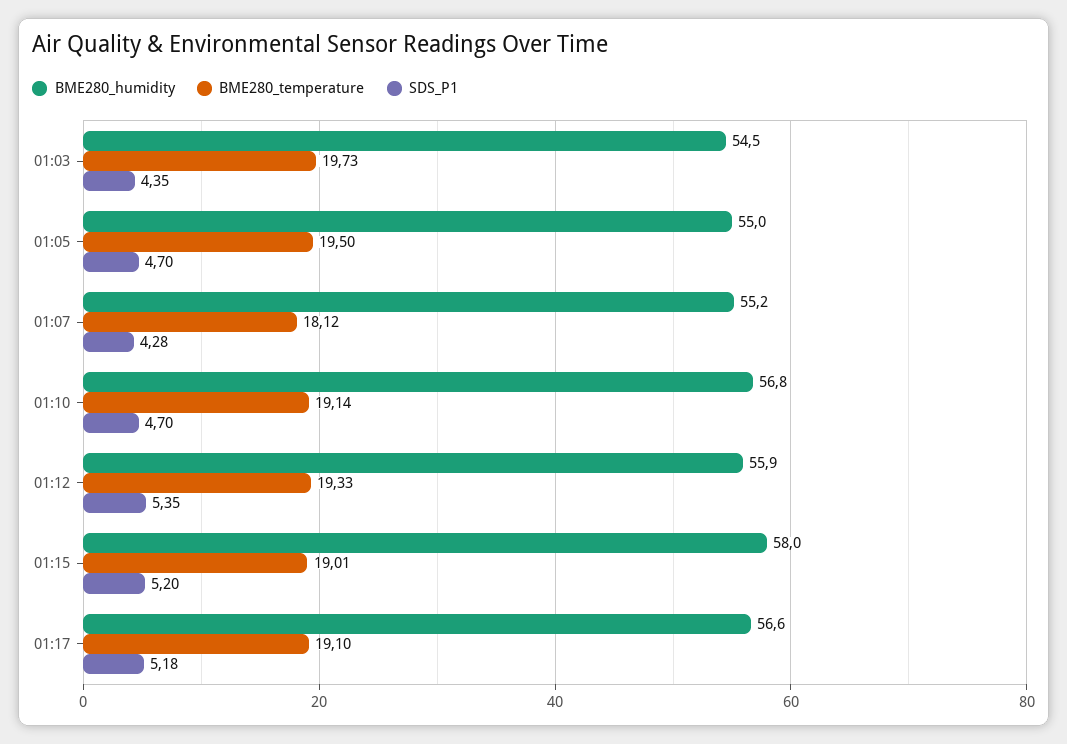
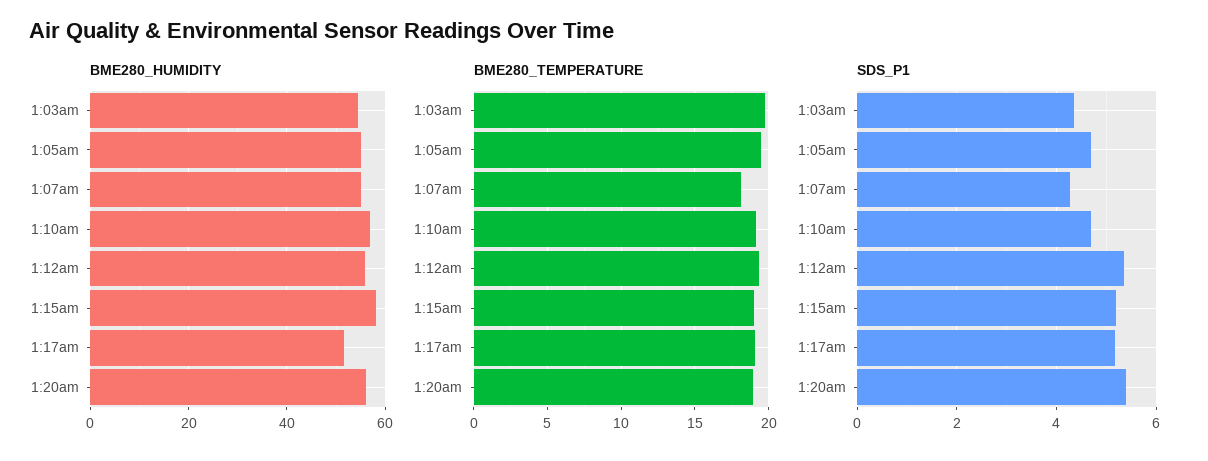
BME280_humidity, 01:17: 56.6 -> 52
BME280_humidity, 1:20am: none -> 56
BME280_temperature, 1:20am: none -> 19
SDS_P1, 1:20am: none -> 5.4

